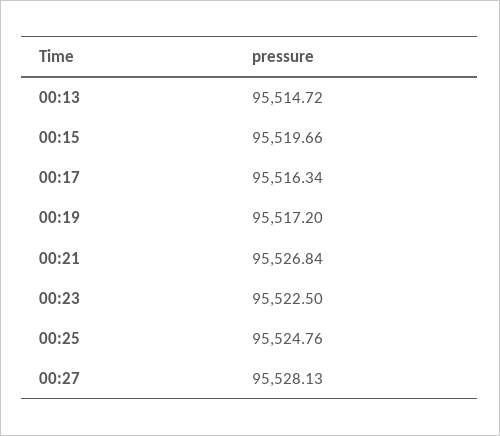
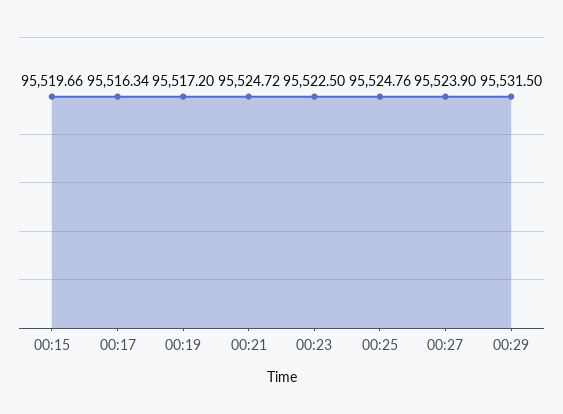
00:13: 95514.72 -> none
00:21: 95526.84 -> 95524.72
00:27: 95528.13 -> 95523.9
00:29: none -> 95531.5

